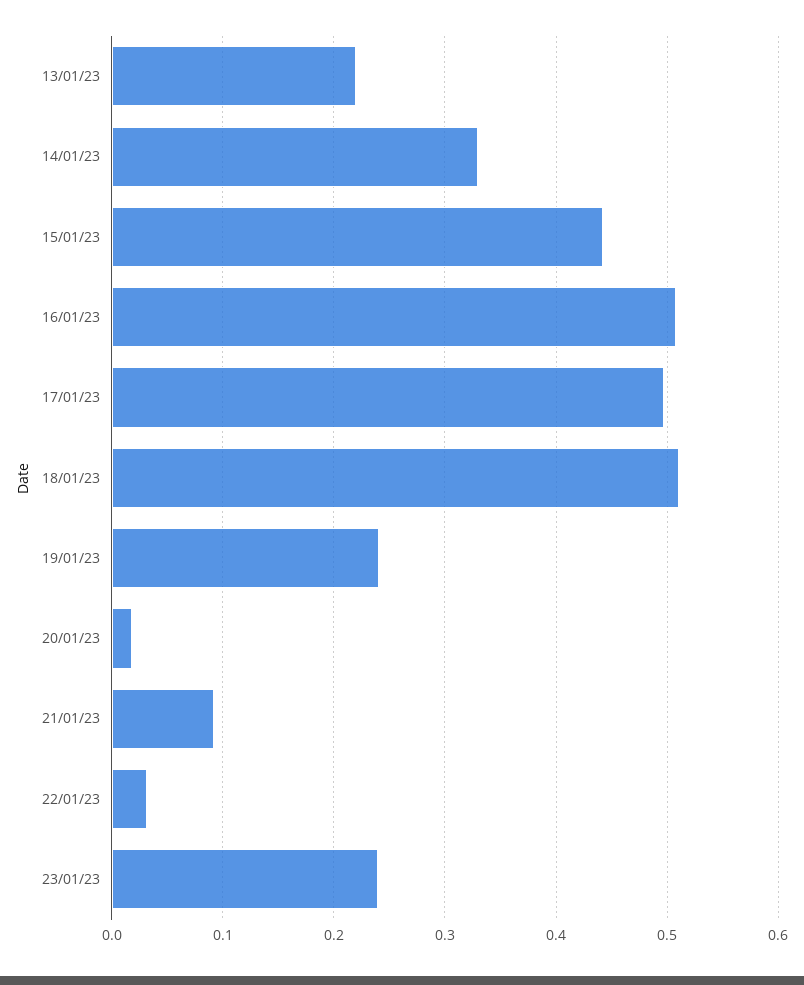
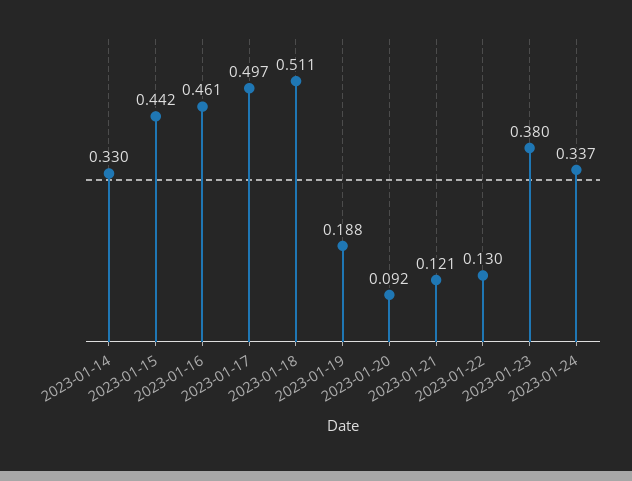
13/01/23: 0.22 -> none
16/01/23: 0.51 -> 0.461
19/01/23: 0.24 -> 0.188
20/01/23: 0.02 -> 0.092
21/01/23: 0.09 -> 0.121
22/01/23: 0.03 -> 0.13
23/01/23: 0.24 -> 0.38
2023-01-24: none -> 0.337

